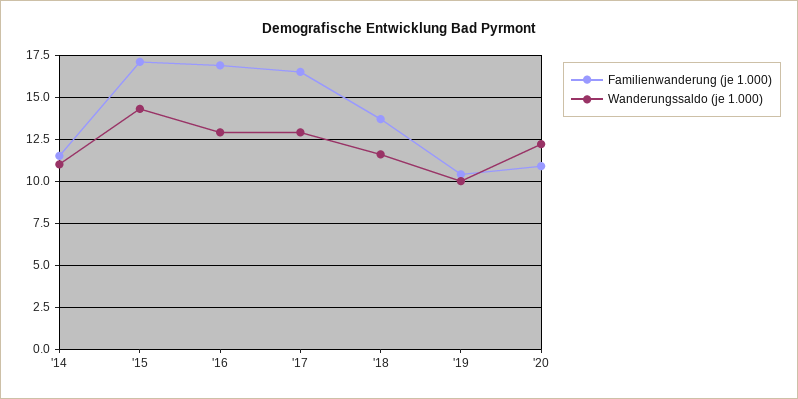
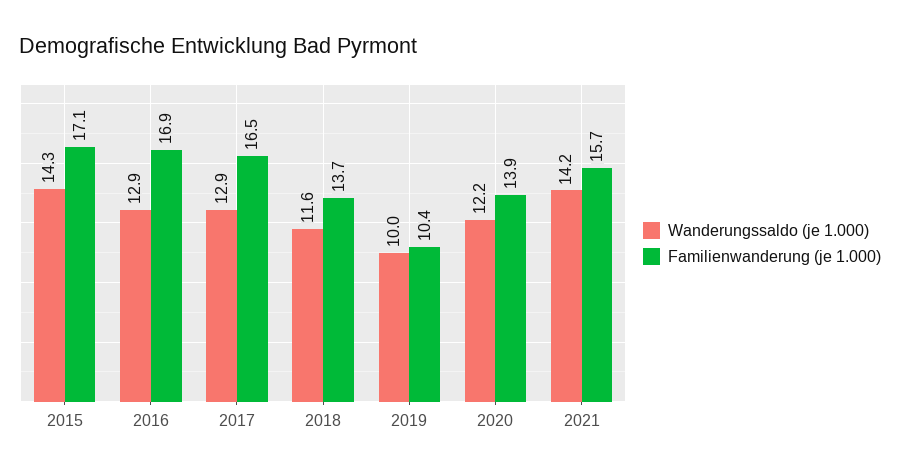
Familienwanderung (je 1.000), '14: 11.5 -> none
Wanderungssaldo (je 1.000), '14: 11 -> none
Familienwanderung (je 1.000), '20: 11 -> 13.9
Wanderungssaldo (je 1.000), 2021: none -> 14.2
Familienwanderung (je 1.000), 2021: none -> 15.7

